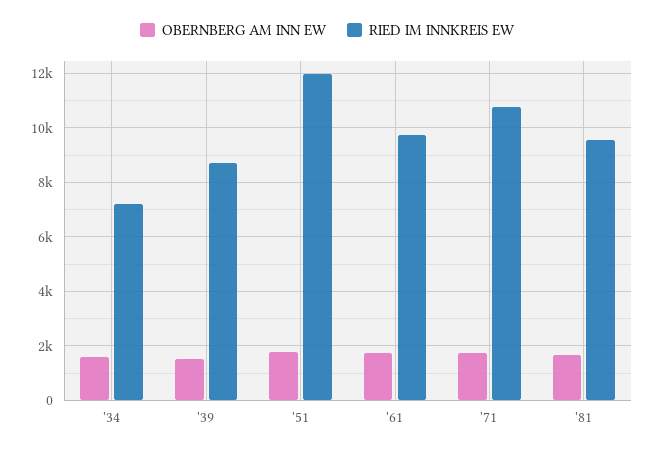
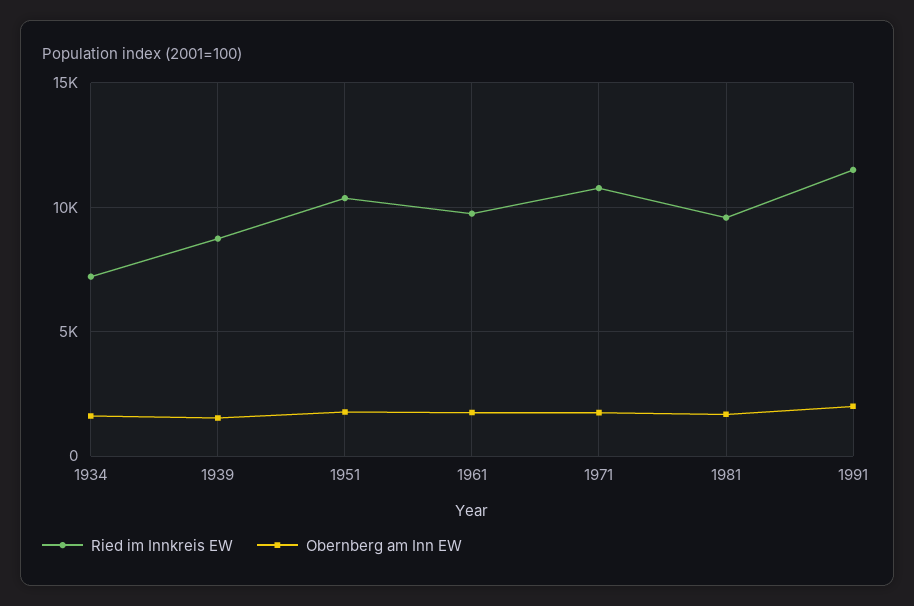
RIED IM INNKREIS EW, '51: 12000 -> 10500
RIED IM INNKREIS EW, 1991: none -> 11500
OBERNBERG AM INN EW, 1991: none -> 2000

